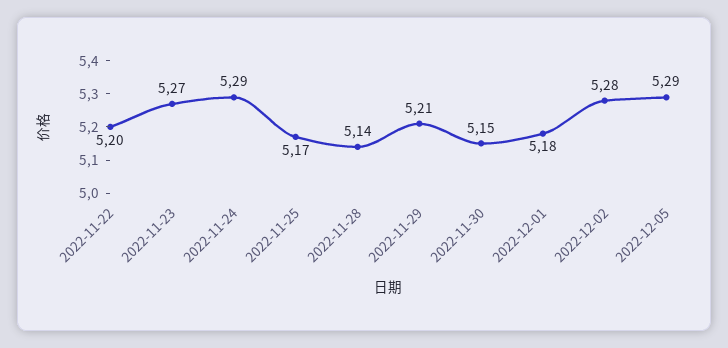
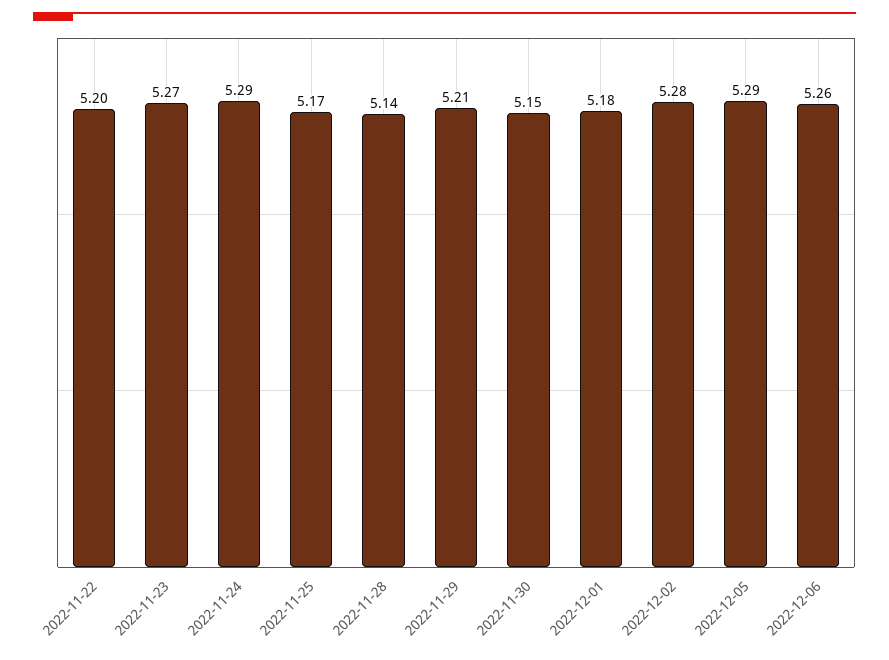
2022-12-06: none -> 5.26

